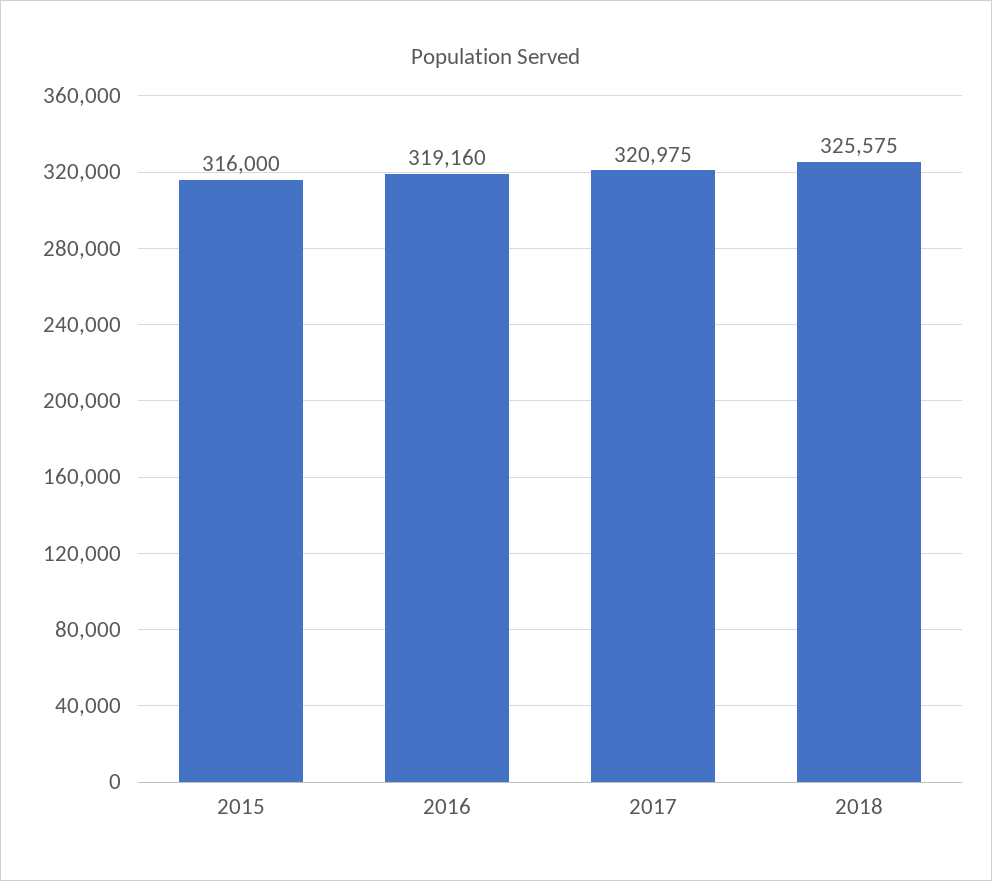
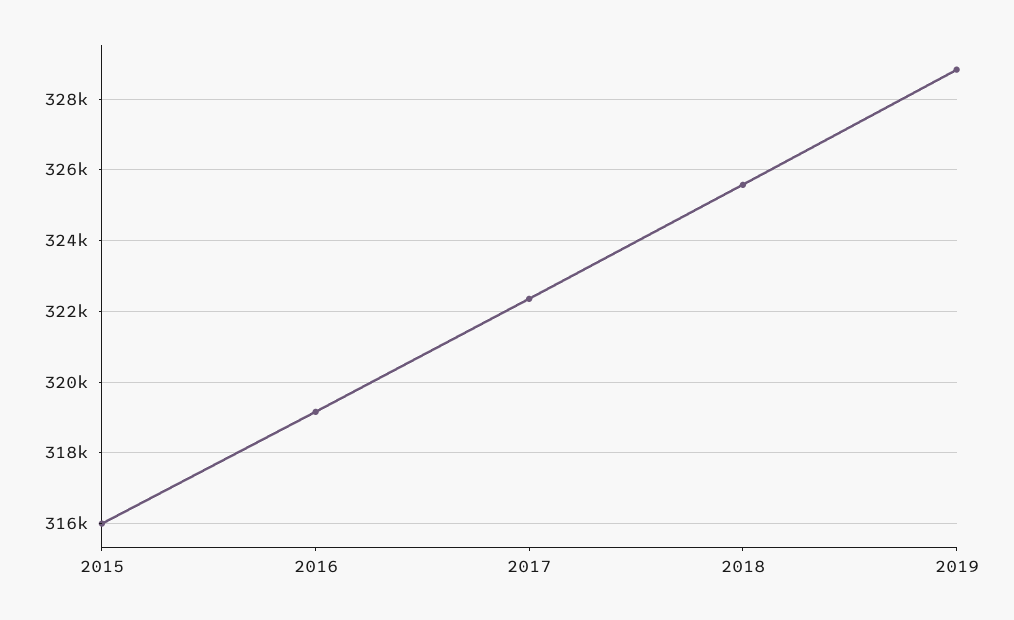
2017: 320975 -> 322400
2019: none -> 328800

